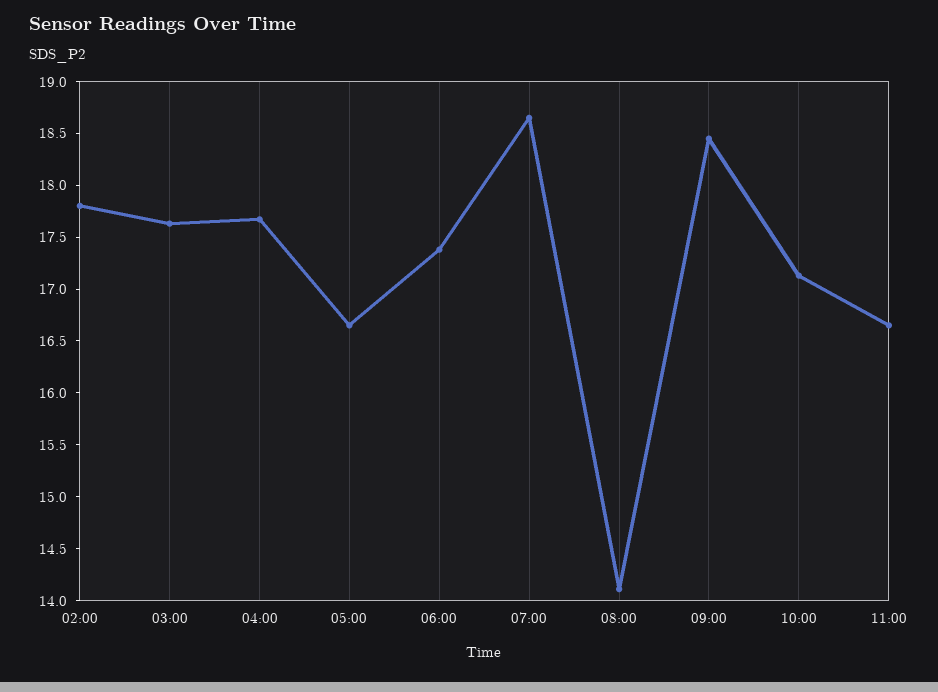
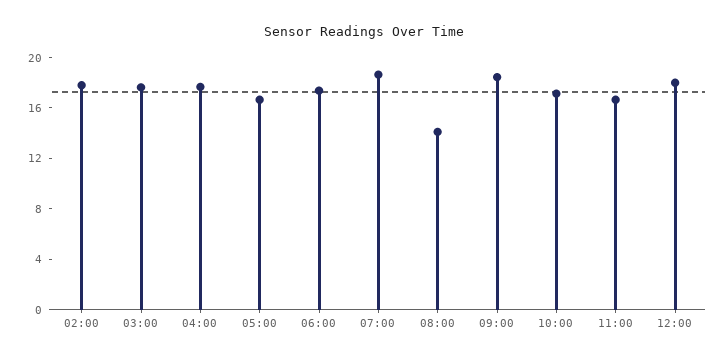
12:00: none -> 18

